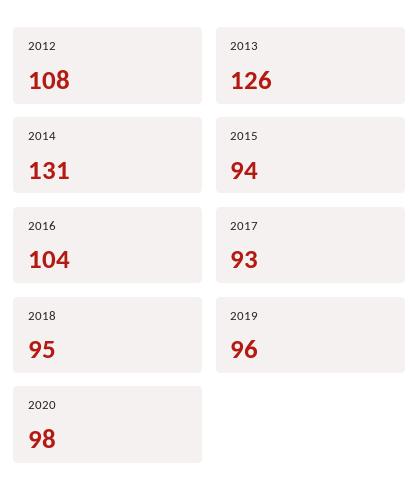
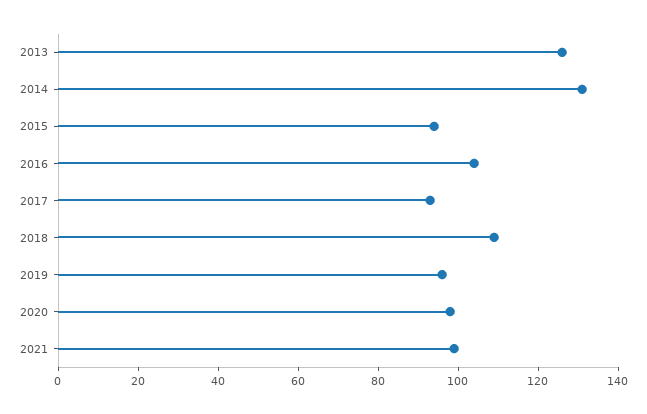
2012: 108 -> none
2018: 95 -> 110
2021: none -> 100

